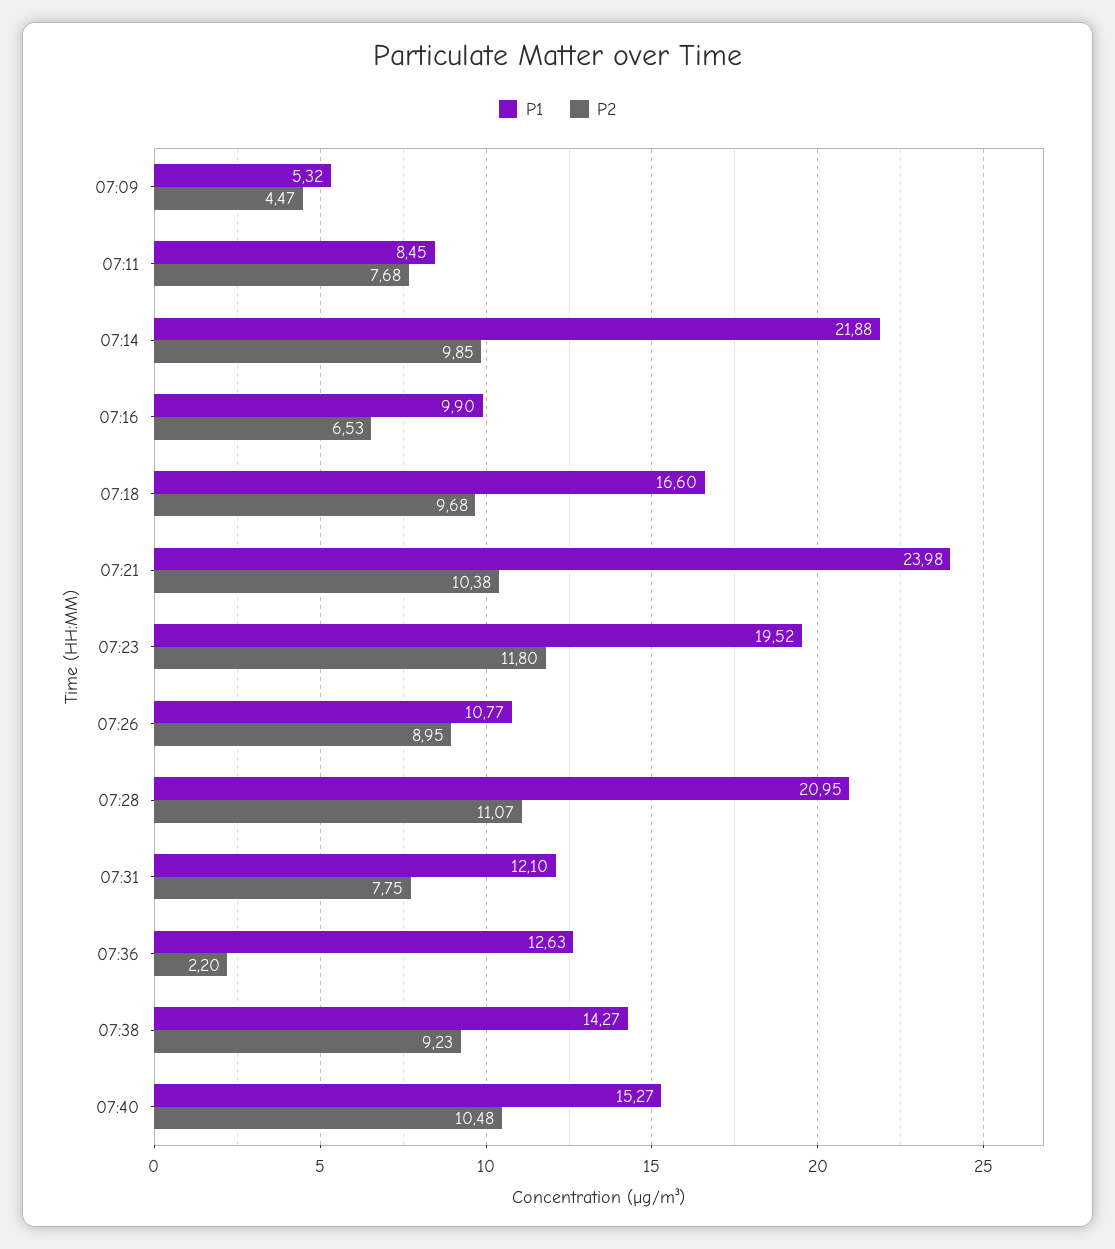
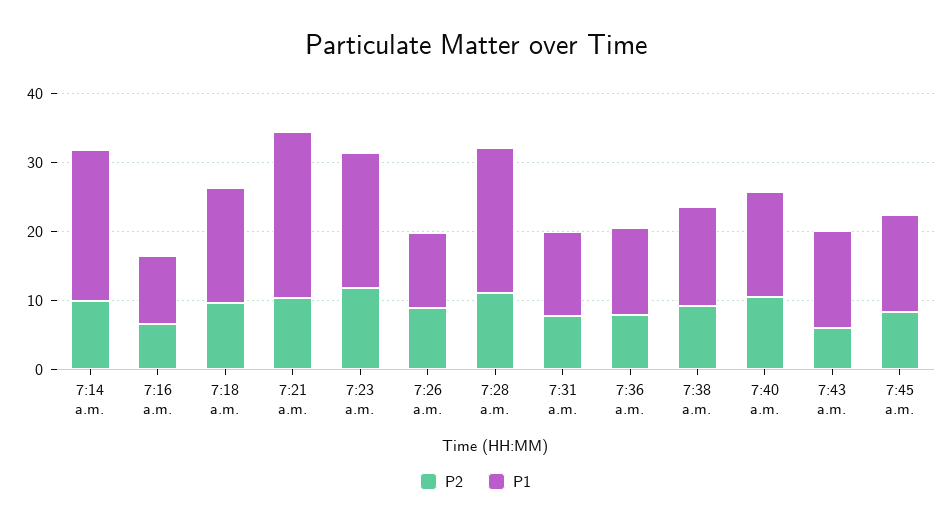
P1, 07:09: 5.32 -> none
P2, 07:09: 4.47 -> none
P1, 07:11: 8.45 -> none
P2, 07:11: 7.68 -> none
P2, 07:36: 2.2 -> 8
P2, 7:43 a.m.: none -> 6
P1, 7:43 a.m.: none -> 14
P2, 7:45 a.m.: none -> 8
P1, 7:45 a.m.: none -> 14

